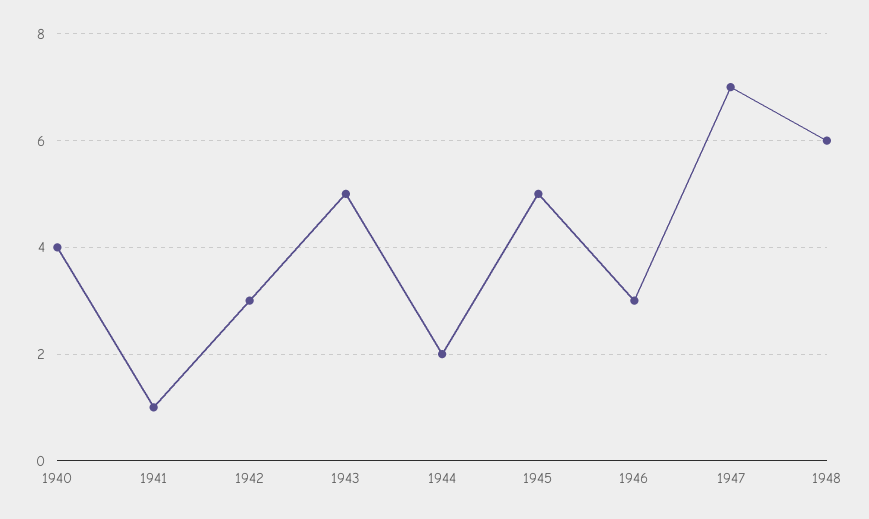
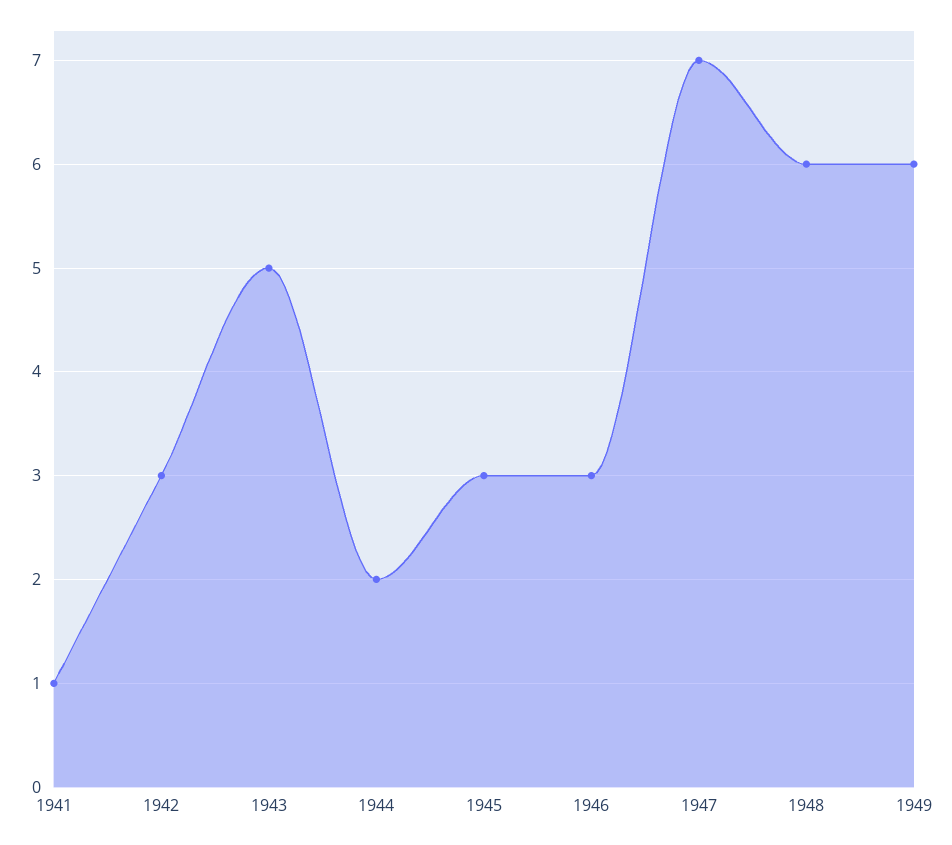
1940: 4 -> none
1945: 5 -> 3
1949: none -> 6

